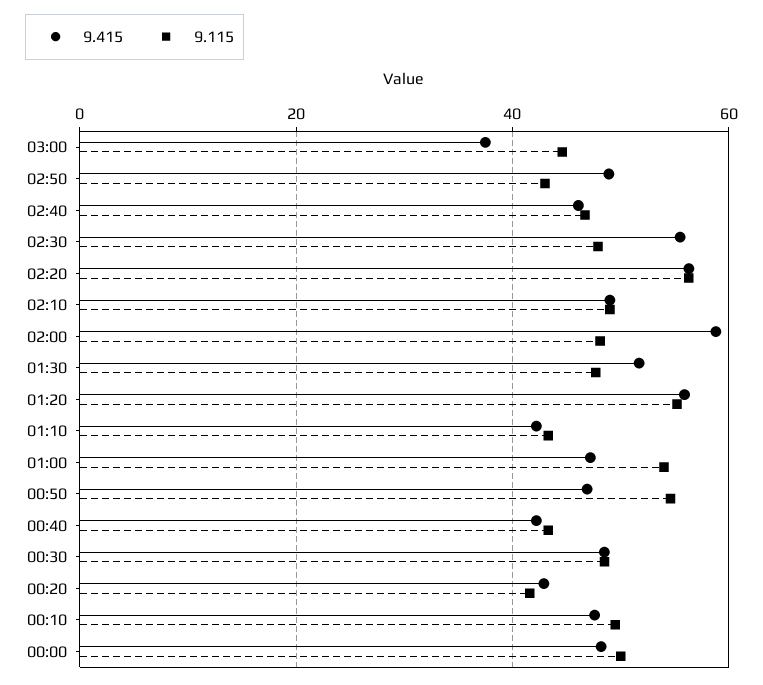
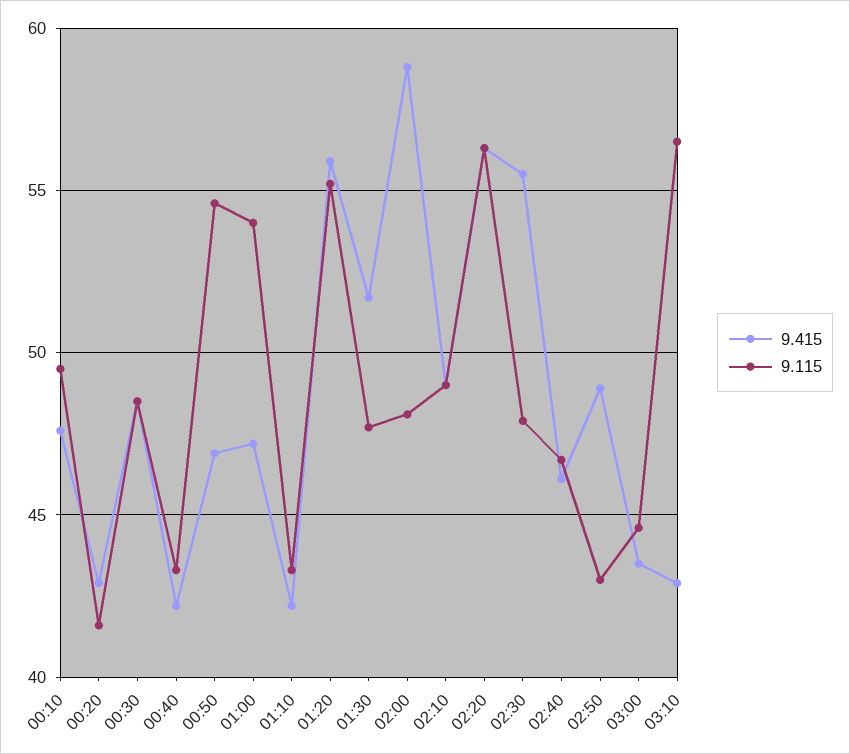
9.415, 03:00: 38 -> 43.5
9.415, 00:00: 48 -> none
9.115, 00:00: 50 -> none
9.415, 03:10: none -> 43
9.115, 03:10: none -> 56.5

